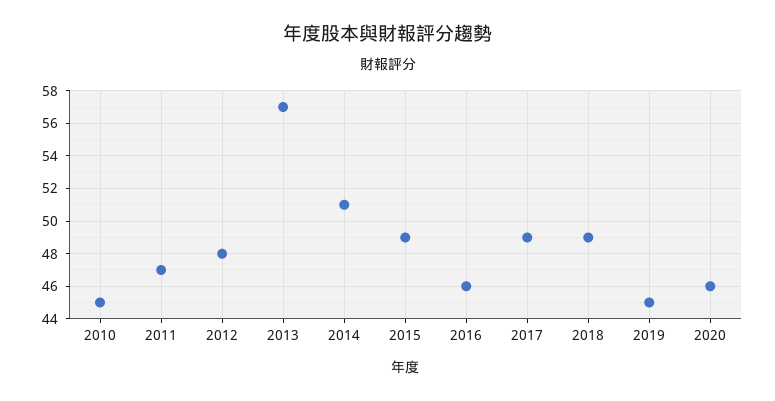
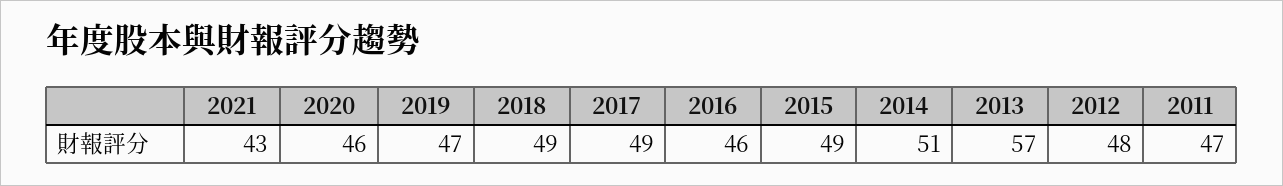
2010: 45 -> none
2019: 45 -> 47
2021: none -> 43

